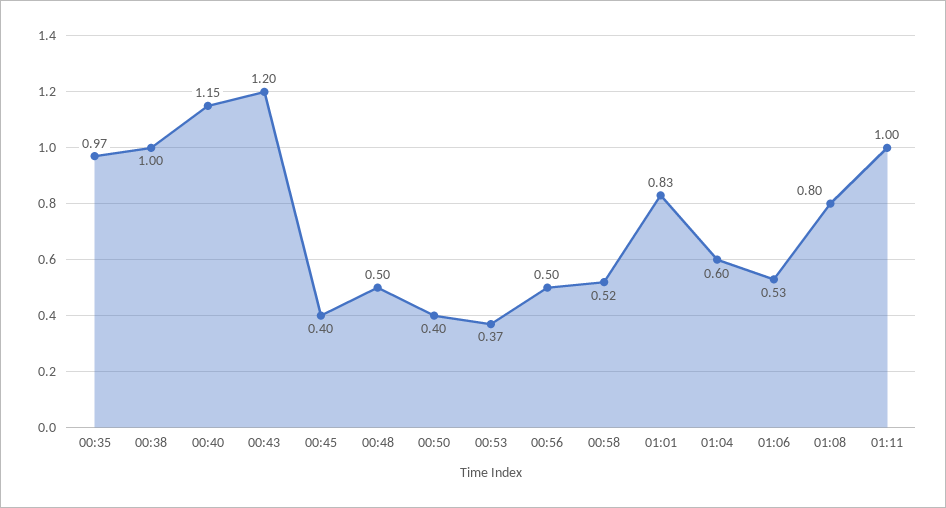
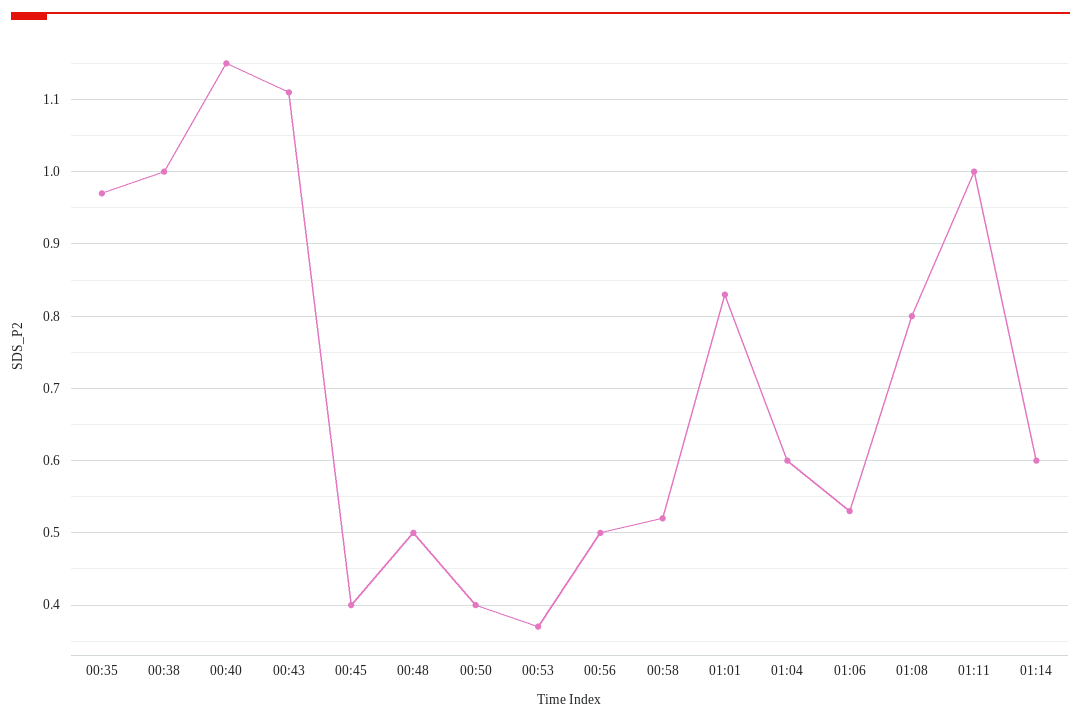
00:43: 1.2 -> 1.11
01:14: none -> 0.6

